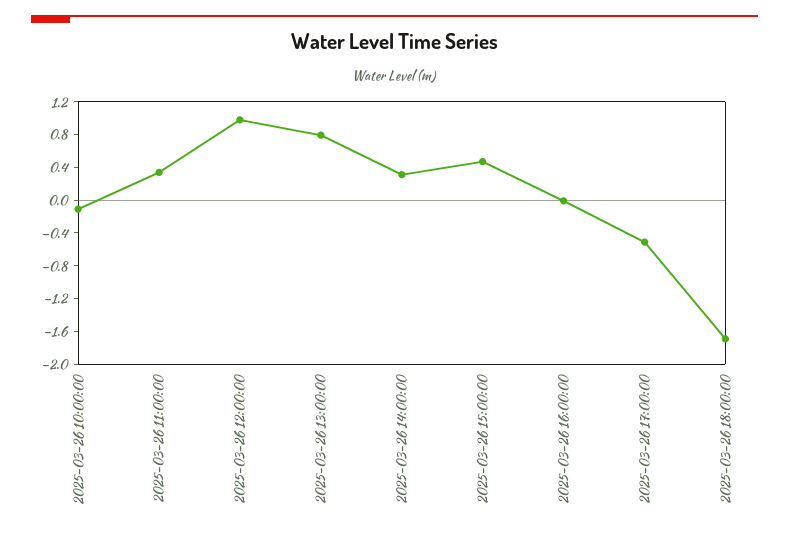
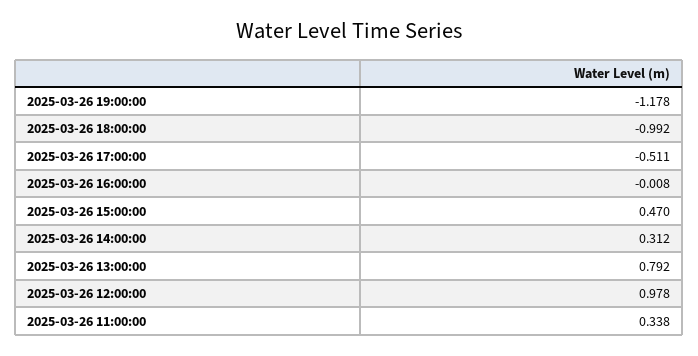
2025-03-26 10:00:00: -0.1 -> none
2025-03-26 18:00:00: -1.7 -> -0.992
2025-03-26 19:00:00: none -> -1.178

